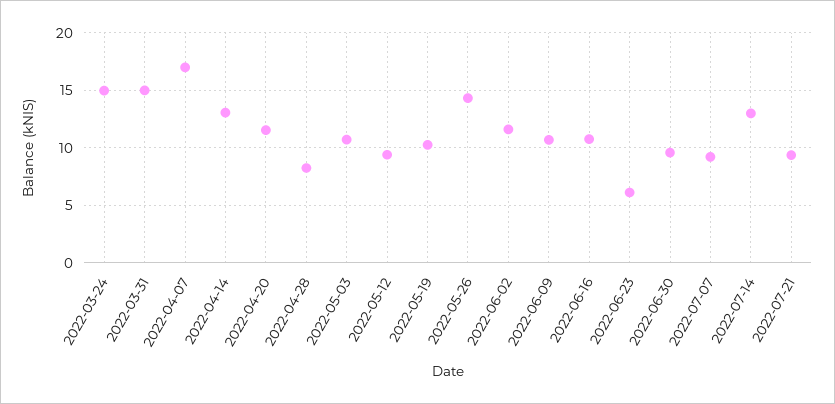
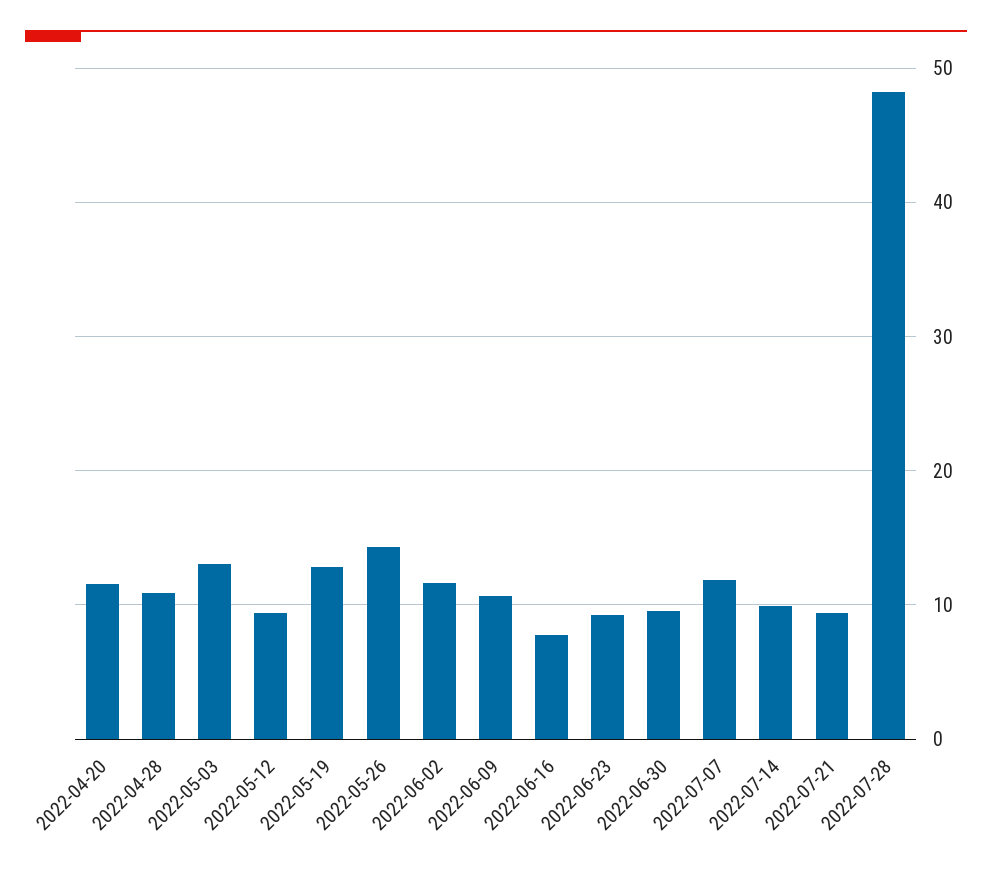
2022-03-24: 15 -> none
2022-03-31: 15 -> none
2022-04-07: 17 -> none
2022-04-14: 13 -> none
2022-04-28: 8 -> 11
2022-05-03: 11 -> 13
2022-05-19: 10 -> 13
2022-06-16: 11 -> 8
2022-06-23: 6 -> 9
2022-07-07: 9 -> 12
2022-07-14: 13 -> 10
2022-07-28: none -> 48

